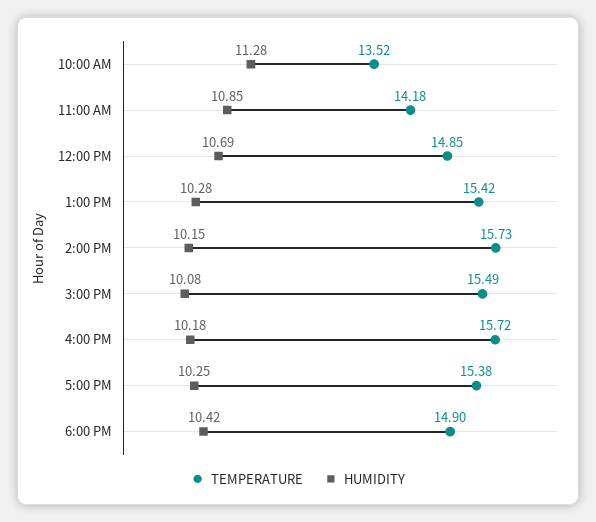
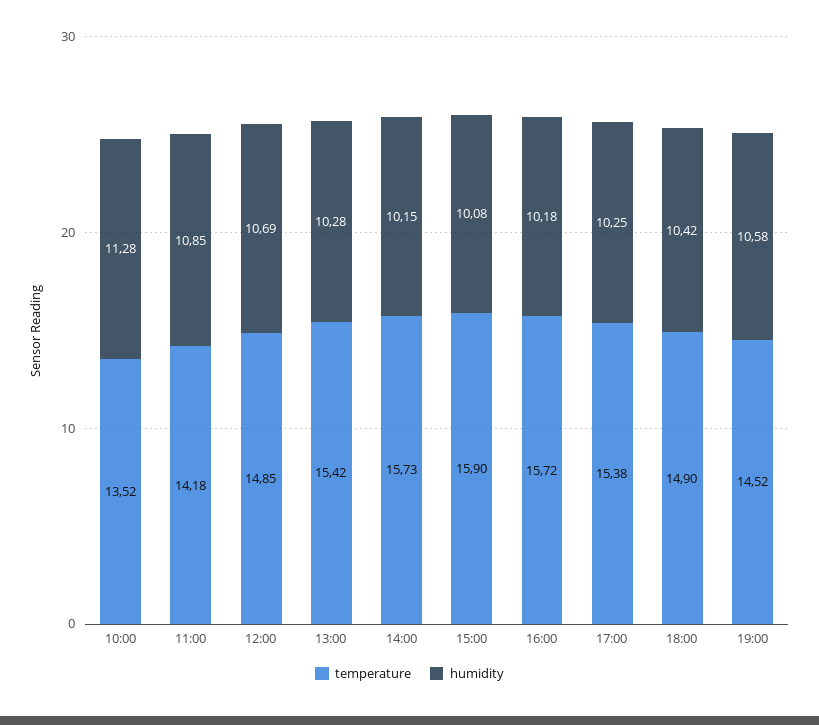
TEMPERATURE, 3:00 PM: 15.49 -> 15.9
TEMPERATURE, 19:00: none -> 14.52
HUMIDITY, 19:00: none -> 10.58

